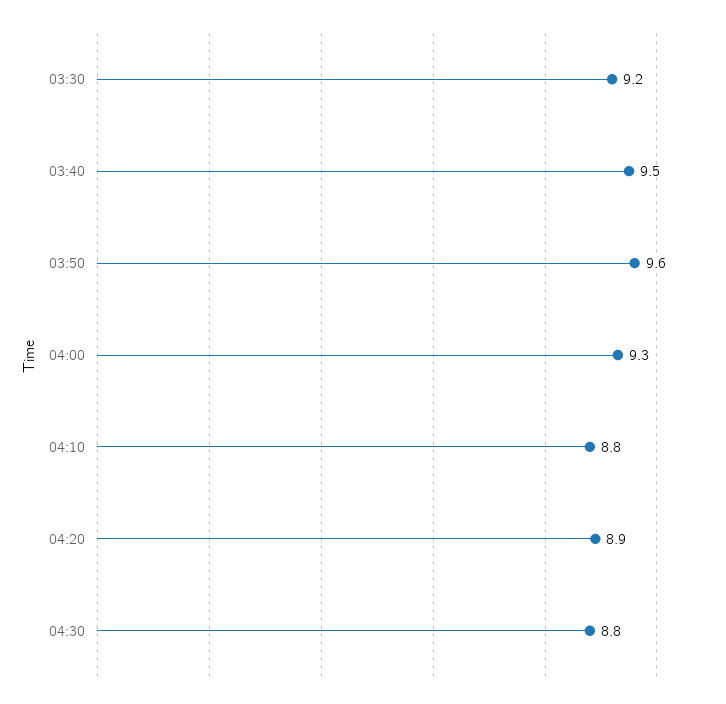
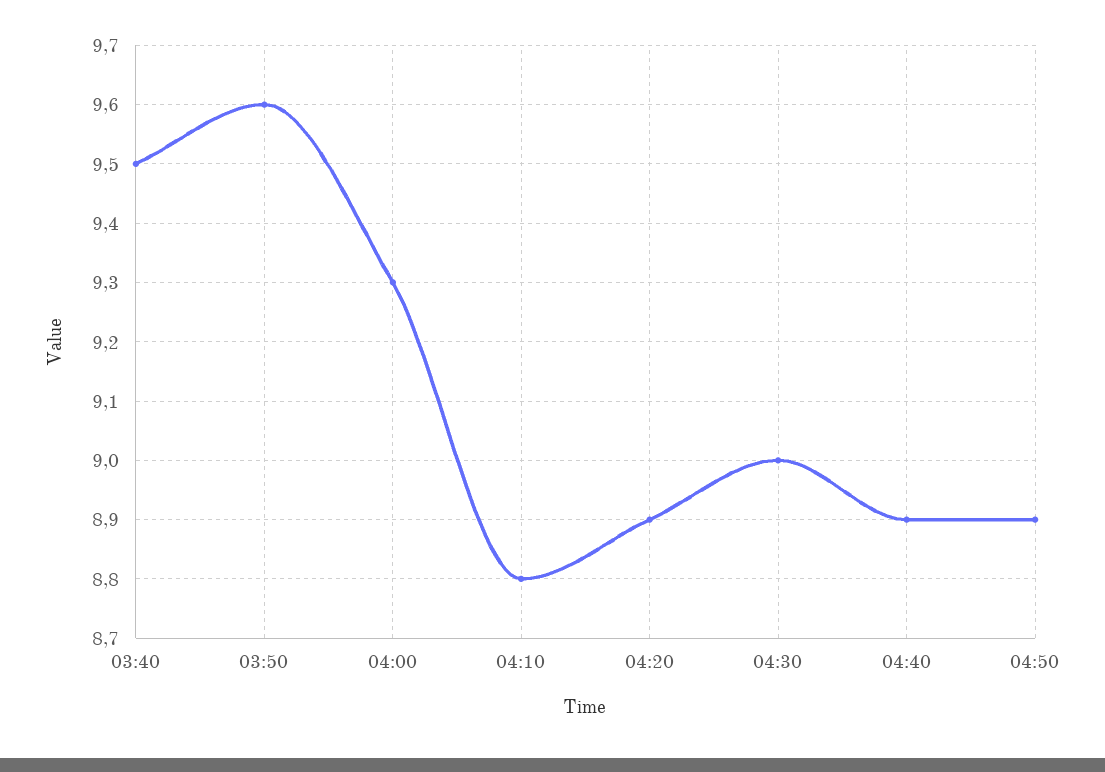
03:30: 9.2 -> none
04:30: 8.8 -> 9
04:40: none -> 8.9
04:50: none -> 8.9

